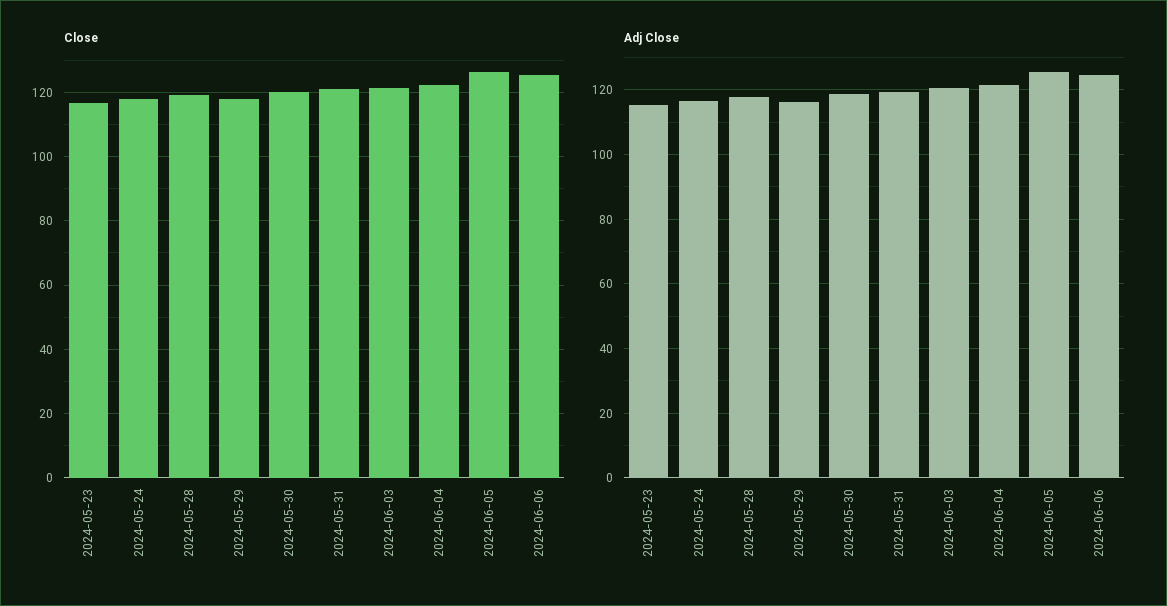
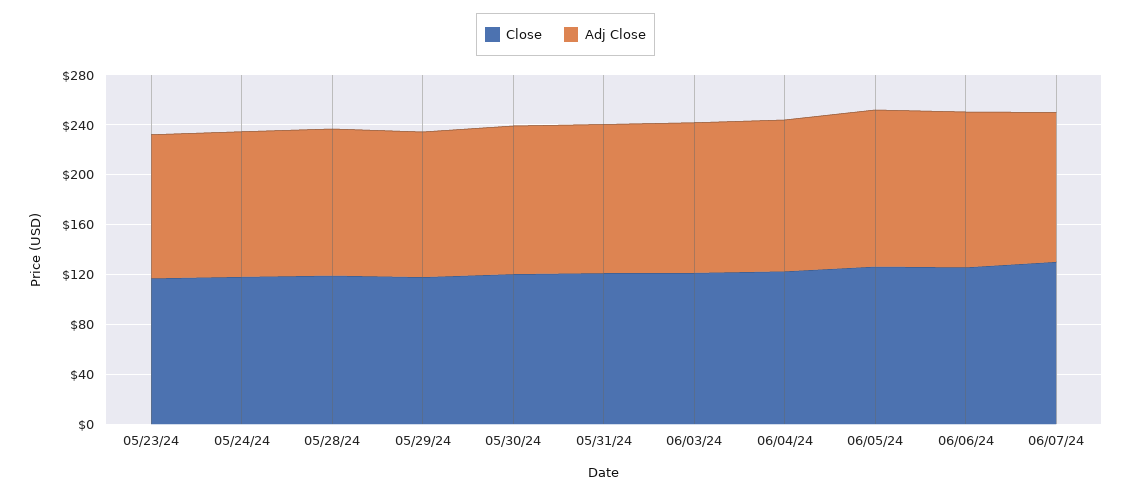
Close, 06/07/24: none -> 130
Adj Close, 06/07/24: none -> 120

